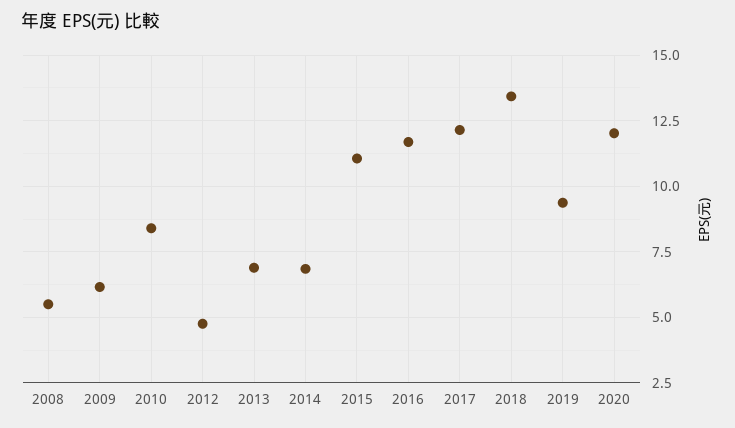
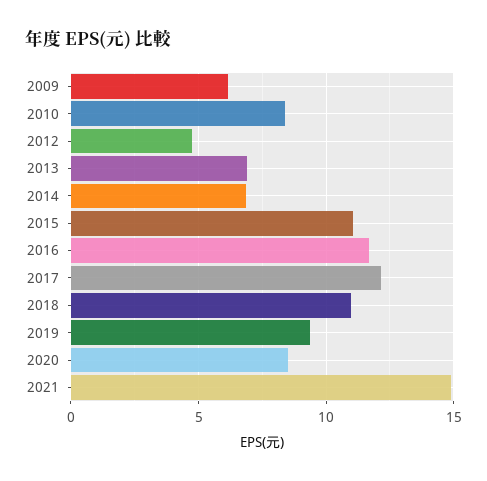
2008: 5.5 -> none
2018: 13.5 -> 11
2020: 12 -> 8.5
2021: none -> 15

